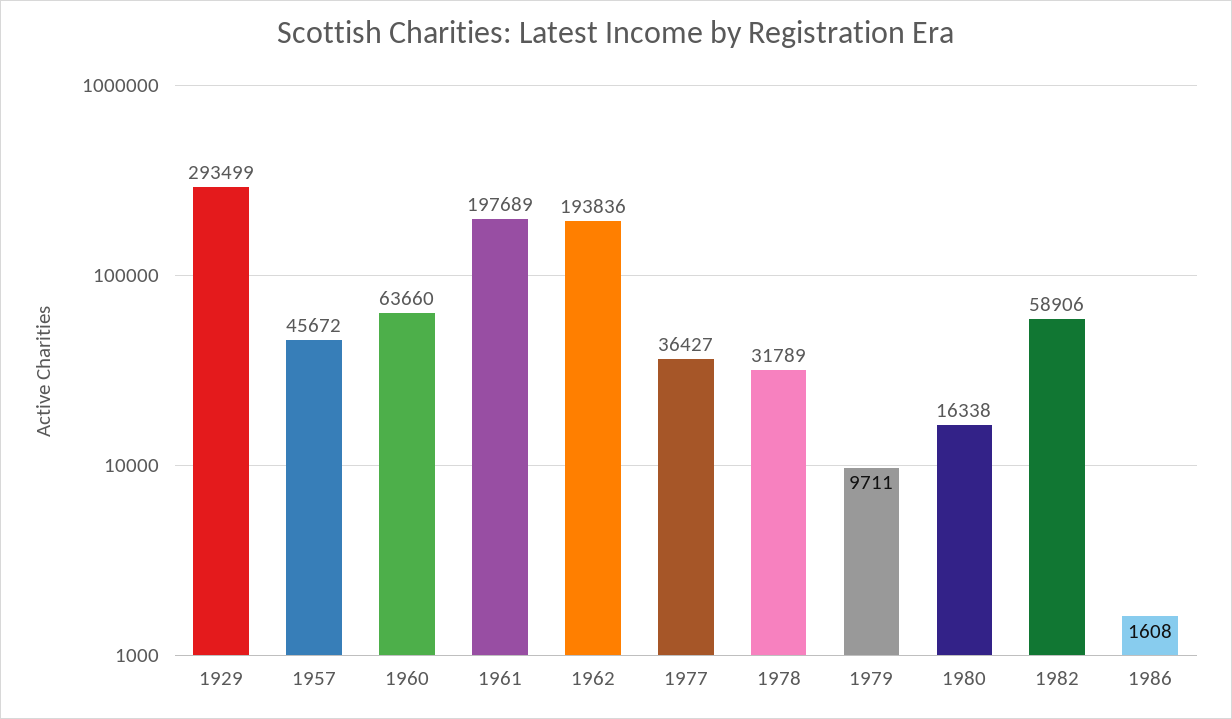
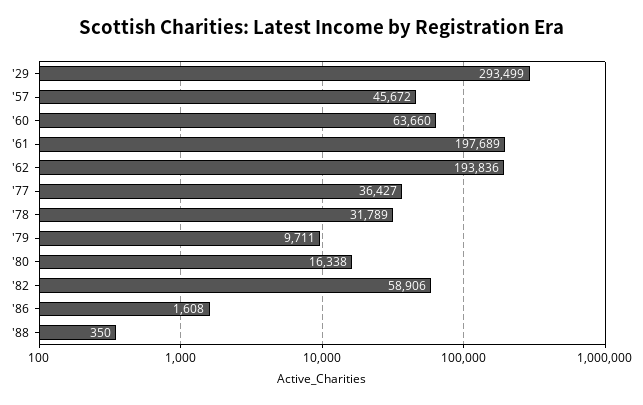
'88: none -> 350

